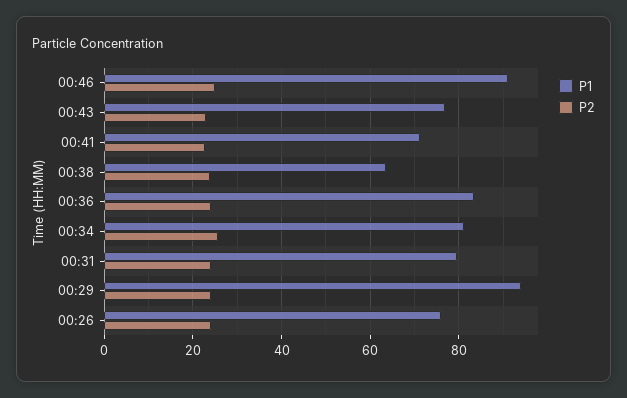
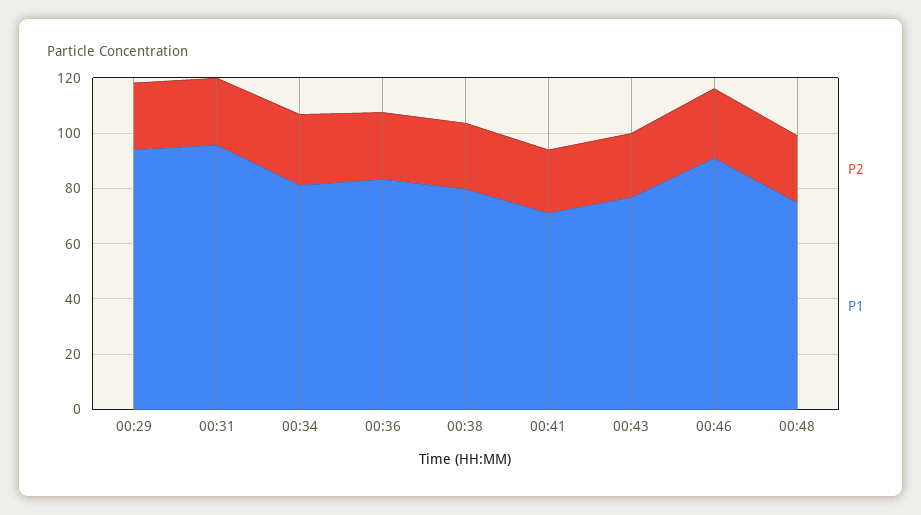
P1, 00:38: 64 -> 80
P1, 00:31: 80 -> 95
P1, 00:26: 76 -> none
P2, 00:26: 24 -> none
P2, 00:48: none -> 25
P1, 00:48: none -> 75

